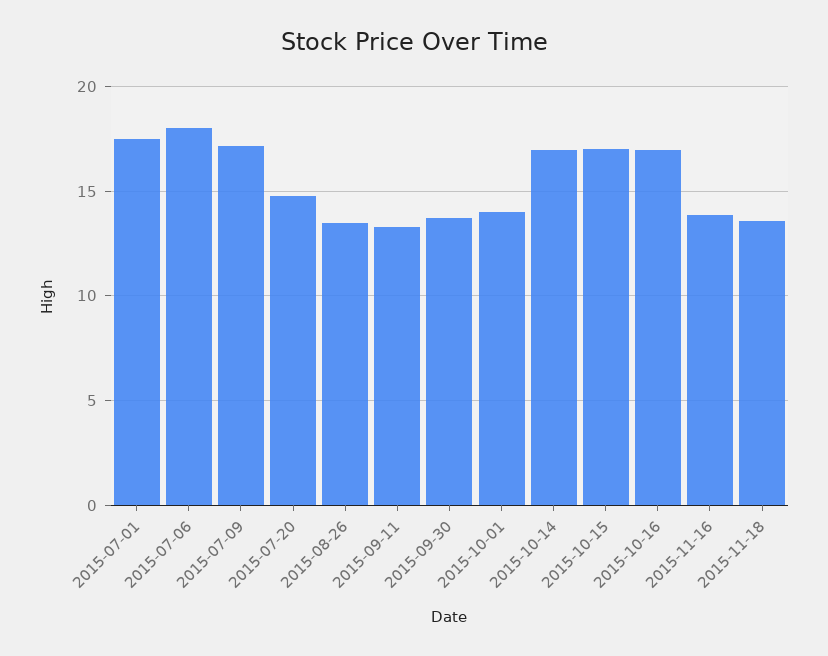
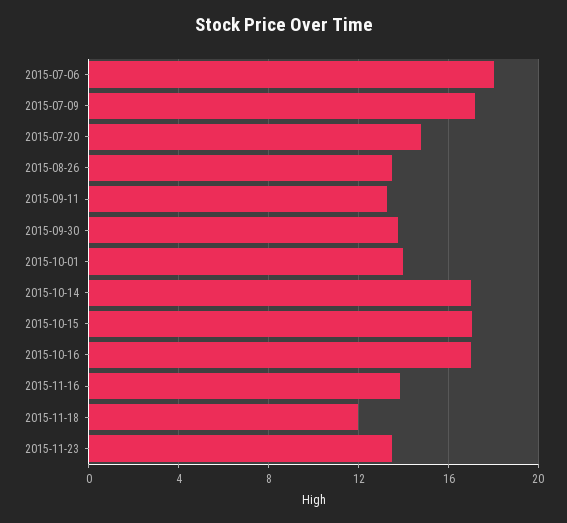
2015-07-01: 17.5 -> none
2015-11-18: 13.5 -> 12
2015-11-23: none -> 13.5

